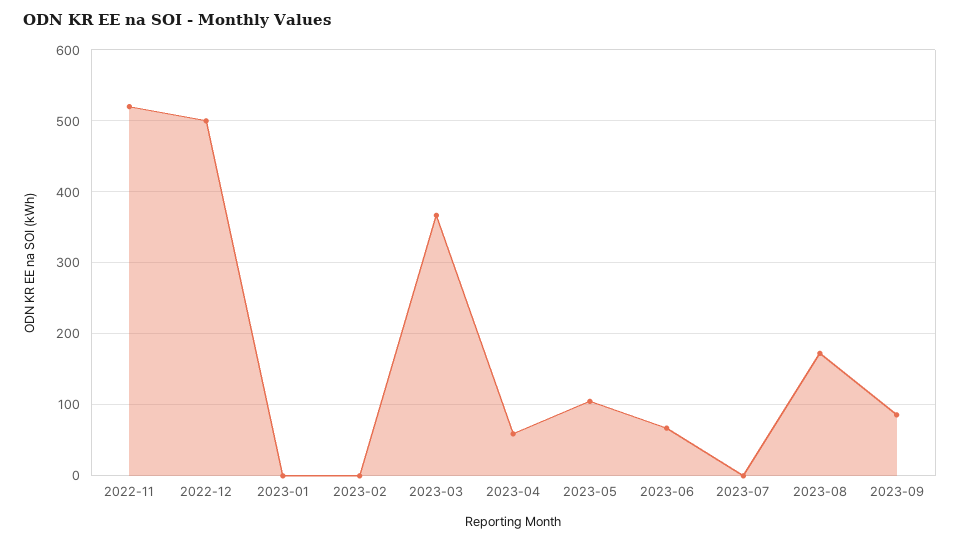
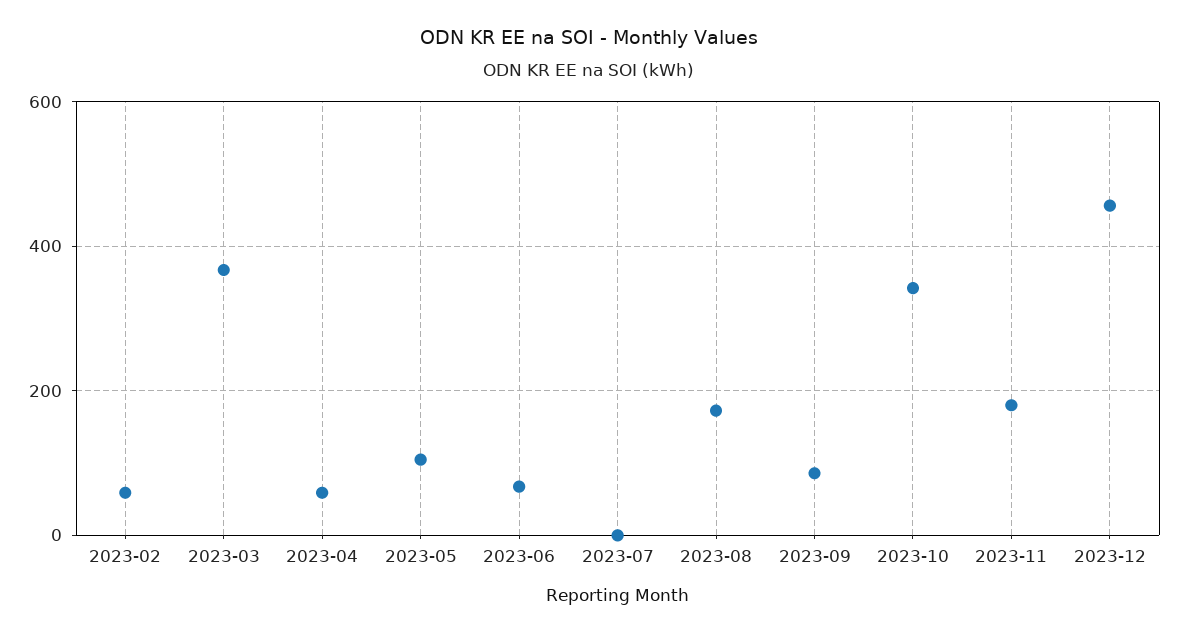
2022-11: 520 -> none
2022-12: 500 -> none
2023-01: 0 -> none
2023-02: 0 -> 60
2023-10: none -> 340
2023-11: none -> 180
2023-12: none -> 460

